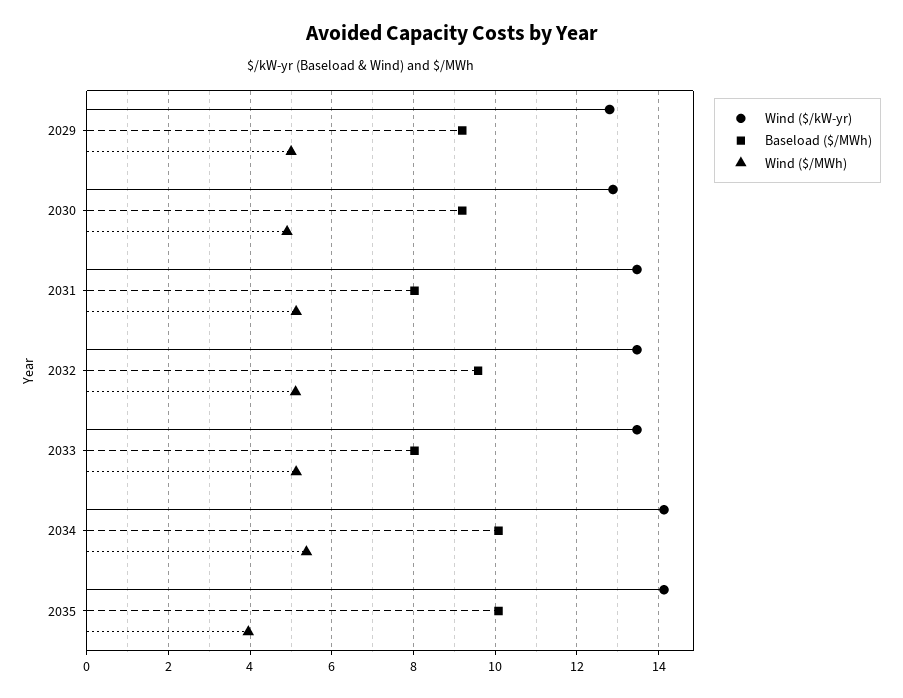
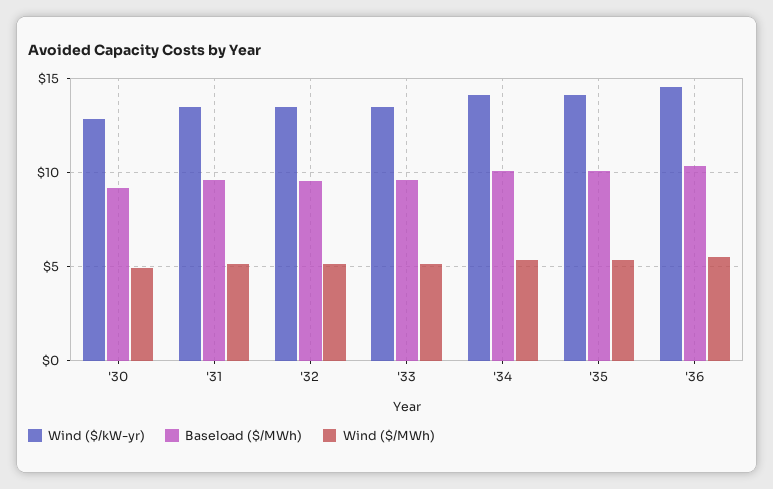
Wind ($/kW-yr), 2029: 12.8 -> none
Baseload ($/MWh), 2029: 9.2 -> none
Wind ($/MWh), 2029: 5 -> none
Baseload ($/MWh), 2031: 8 -> 9.5
Baseload ($/MWh), 2033: 8 -> 9.5
Wind ($/MWh), 2035: 4 -> 5.5
Wind ($/kW-yr), '36: none -> 14.5
Baseload ($/MWh), '36: none -> 10.5
Wind ($/MWh), '36: none -> 5.5

